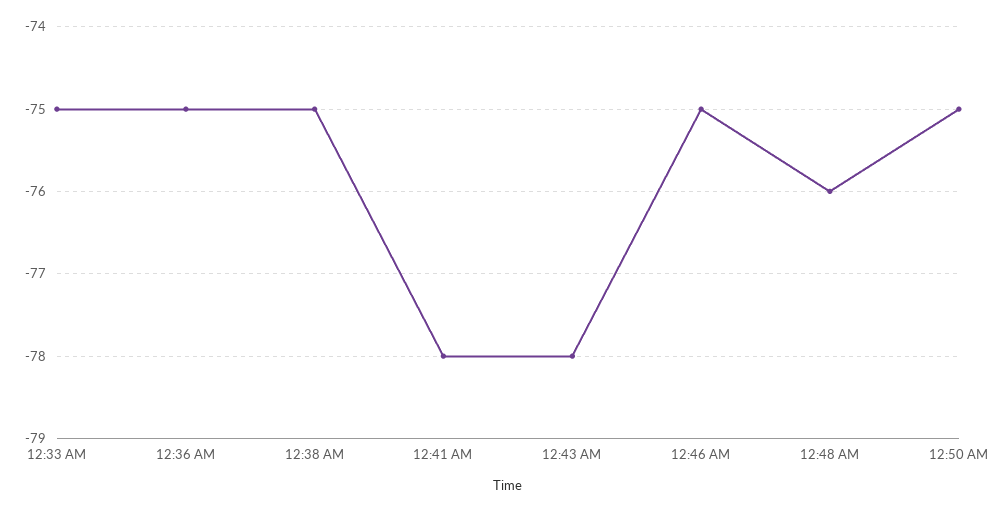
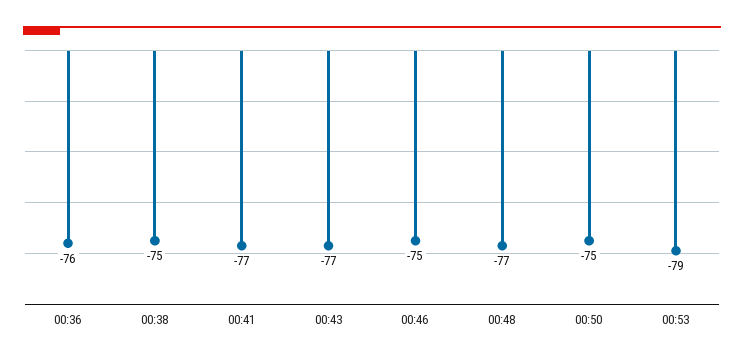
12:33 AM: -75 -> none
12:36 AM: -75 -> -76
12:41 AM: -78 -> -77
12:43 AM: -78 -> -77
12:48 AM: -76 -> -77
00:53: none -> -79

